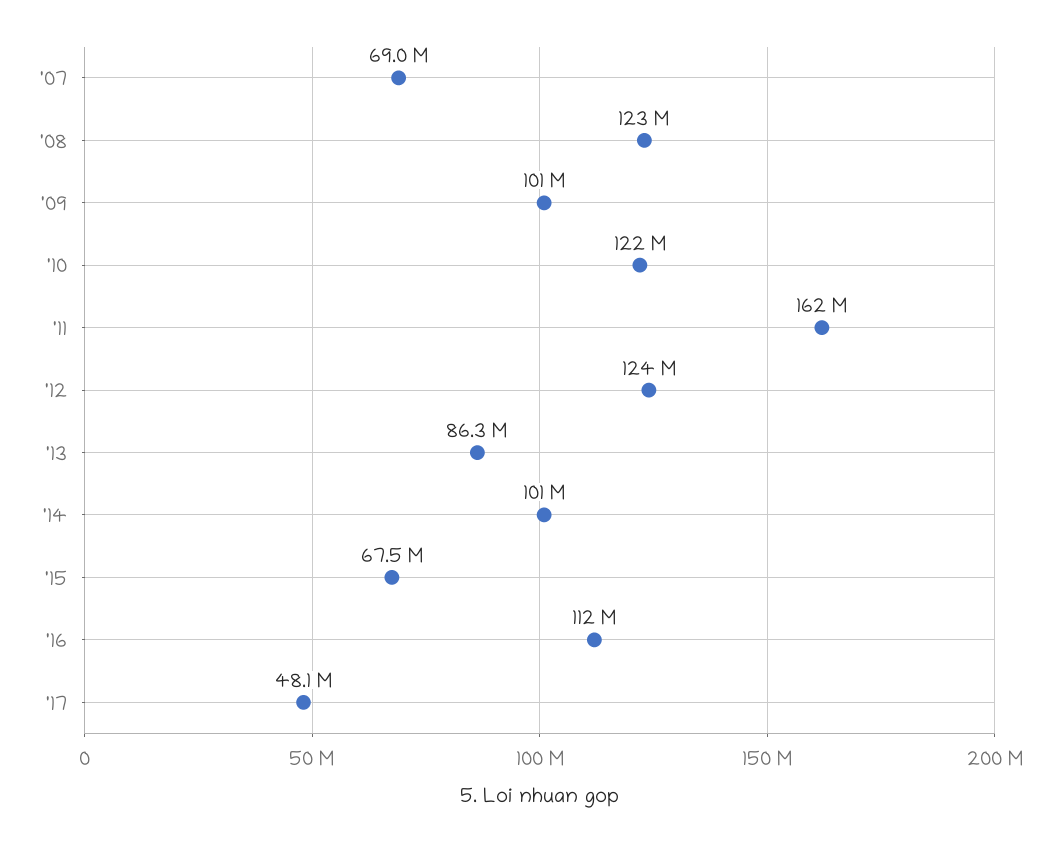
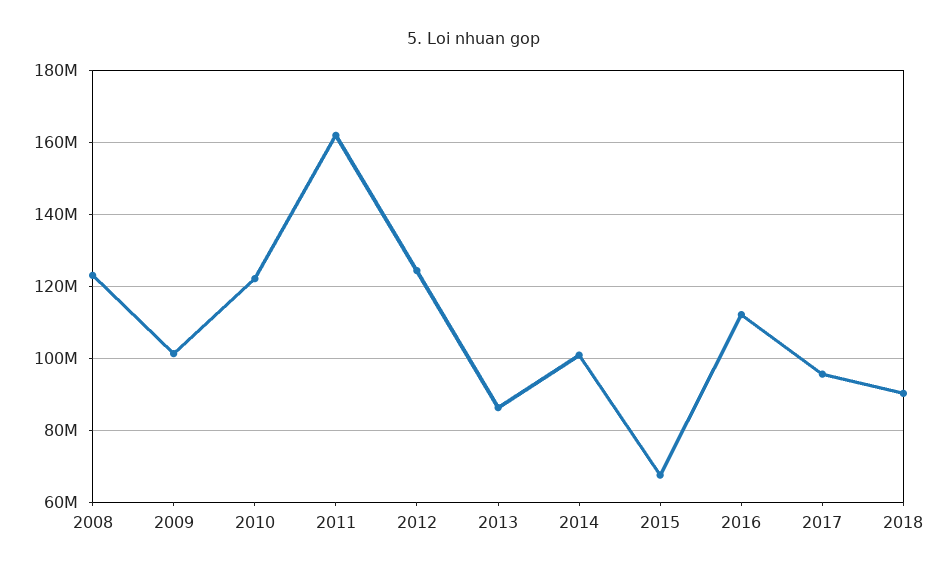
'07: 69000000 -> none
'17: 48100000 -> 96000000
2018: none -> 90000000

